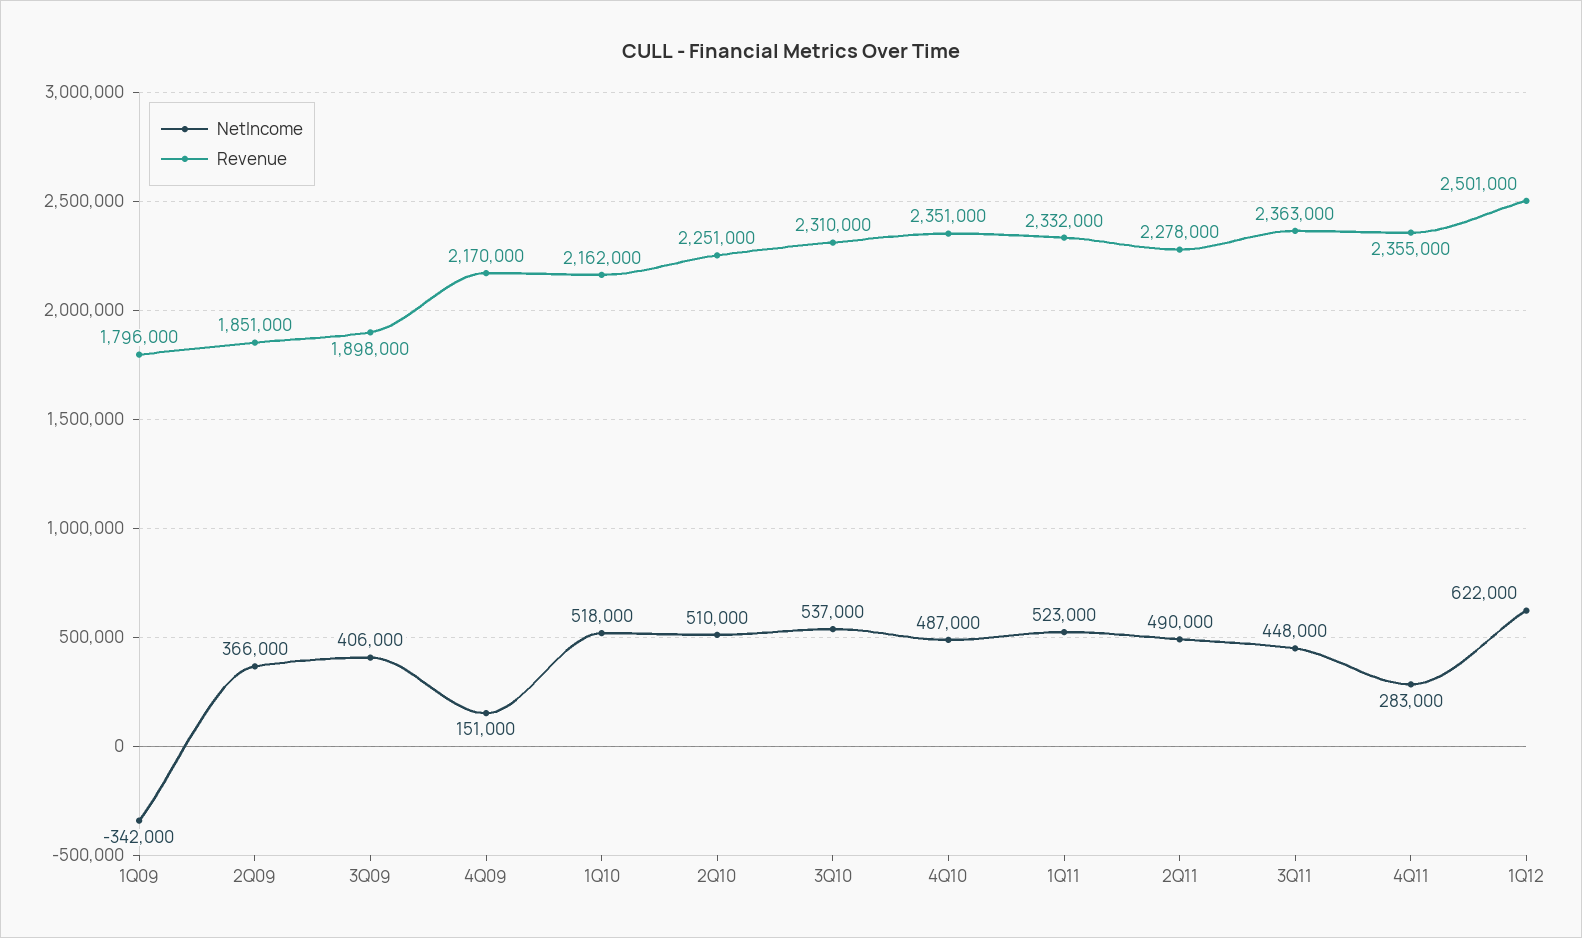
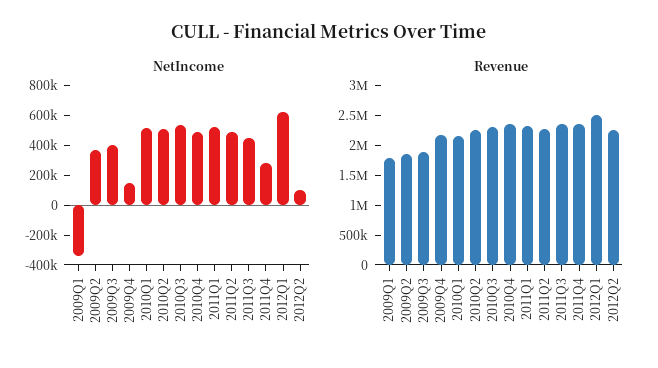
NetIncome, 2012Q2: none -> 100000
Revenue, 2012Q2: none -> 2250000

